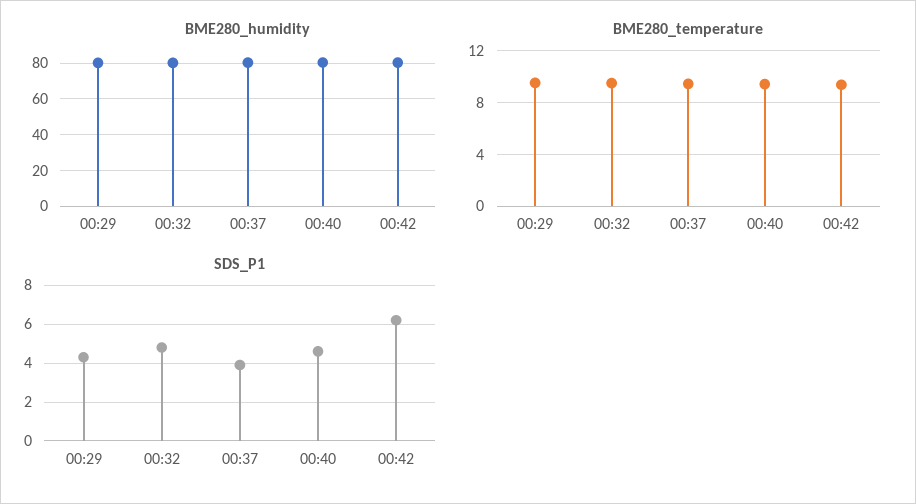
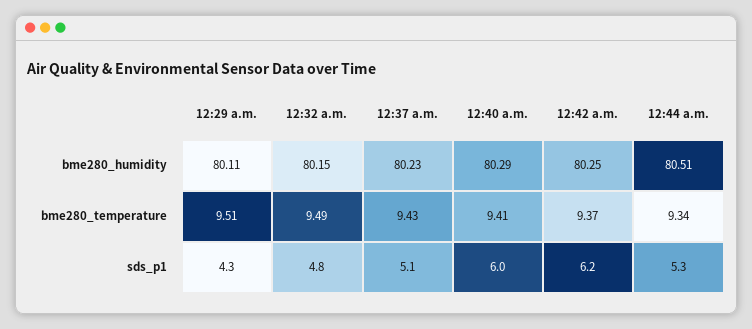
SDS_P1, 00:37: 4 -> 5.1
SDS_P1, 00:40: 4.5 -> 6
BME280_humidity, 12:44 a.m.: none -> 80.51
BME280_temperature, 12:44 a.m.: none -> 9.34
SDS_P1, 12:44 a.m.: none -> 5.3

